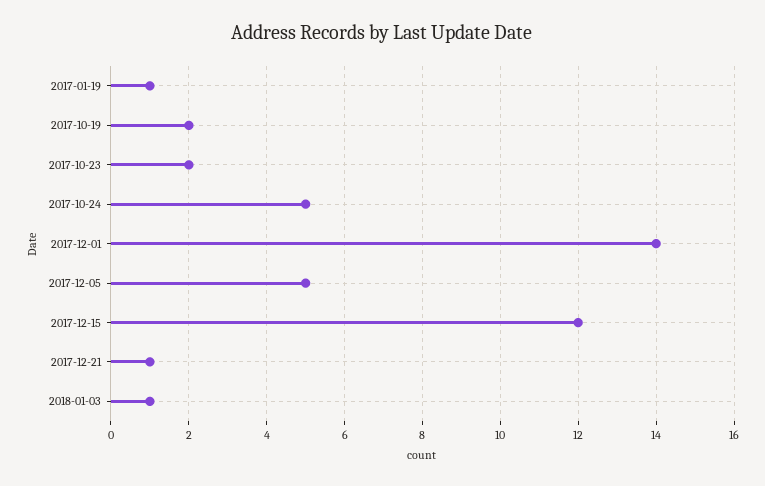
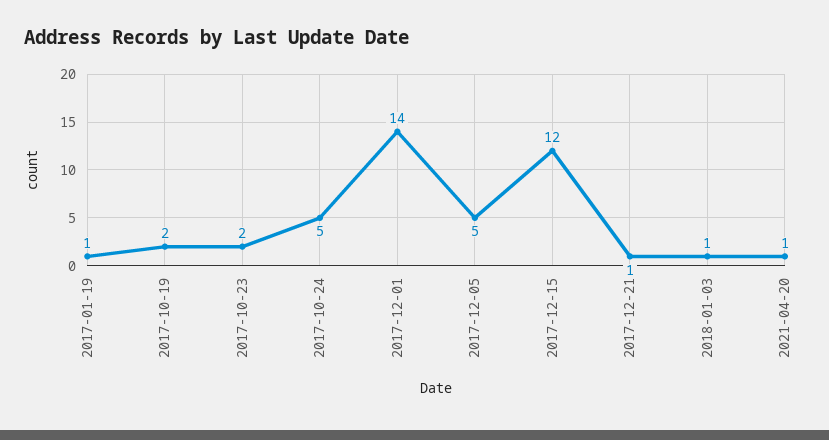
2021-04-20: none -> 1

